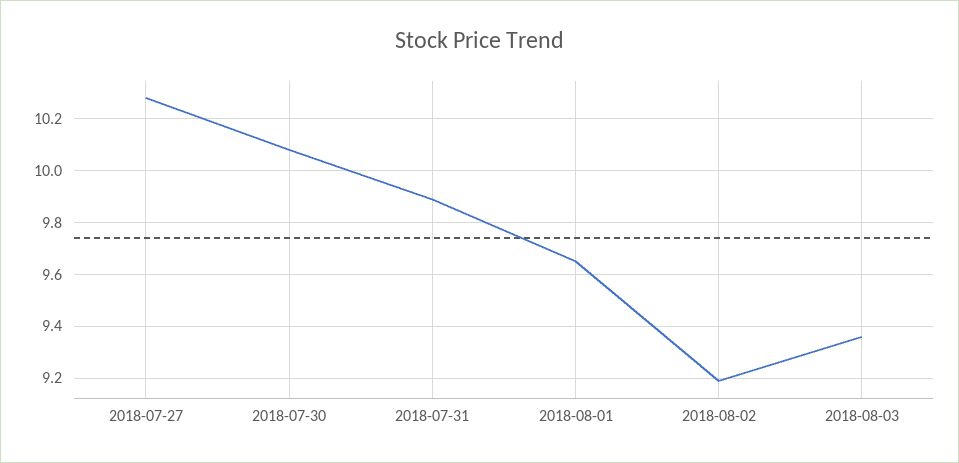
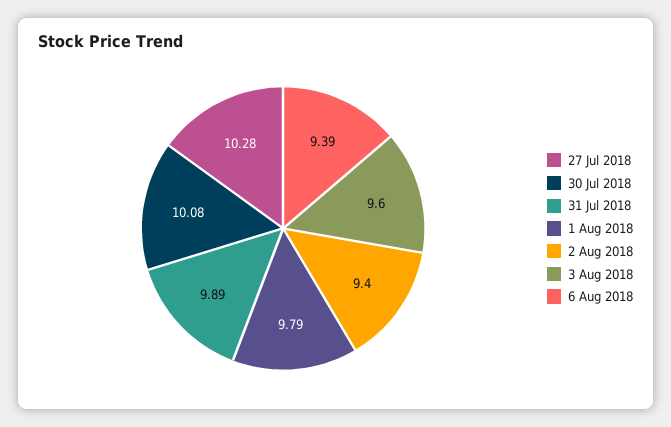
2018-08-01: 9.65 -> 9.79
2018-08-02: 9.2 -> 9.4
2018-08-03: 9.35 -> 9.6
6 Aug 2018: none -> 9.39

